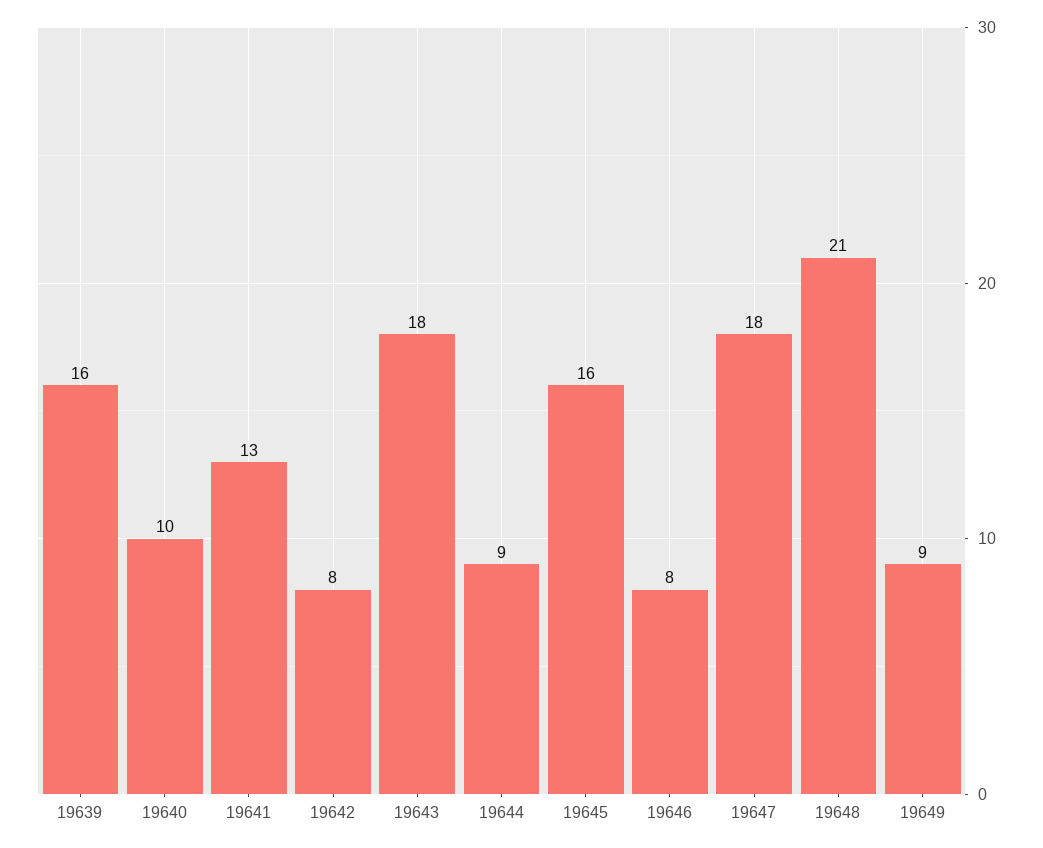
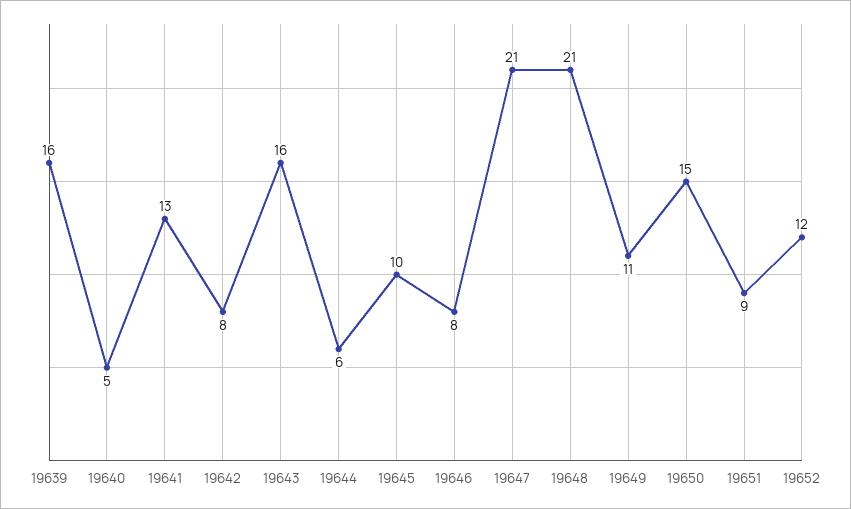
19640: 10 -> 5
19643: 18 -> 16
19644: 9 -> 6
19645: 16 -> 10
19647: 18 -> 21
19649: 9 -> 11
19650: none -> 15
19651: none -> 9
19652: none -> 12

